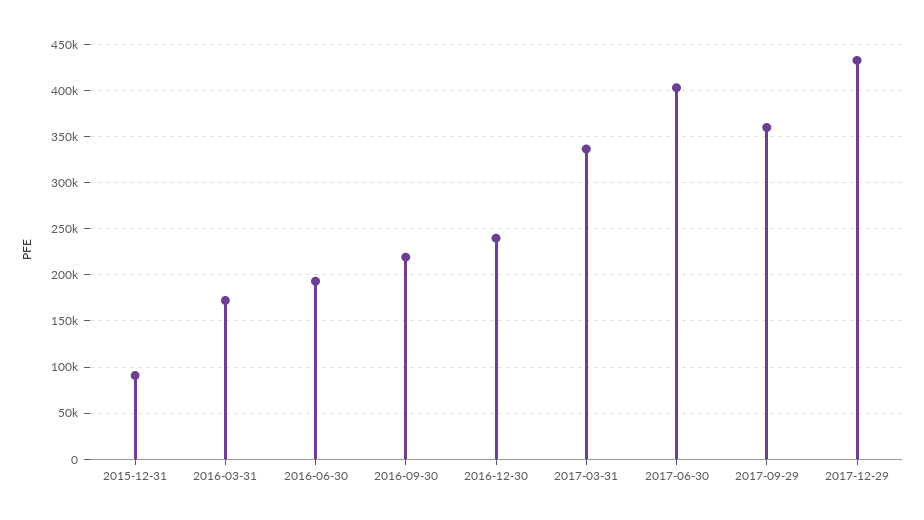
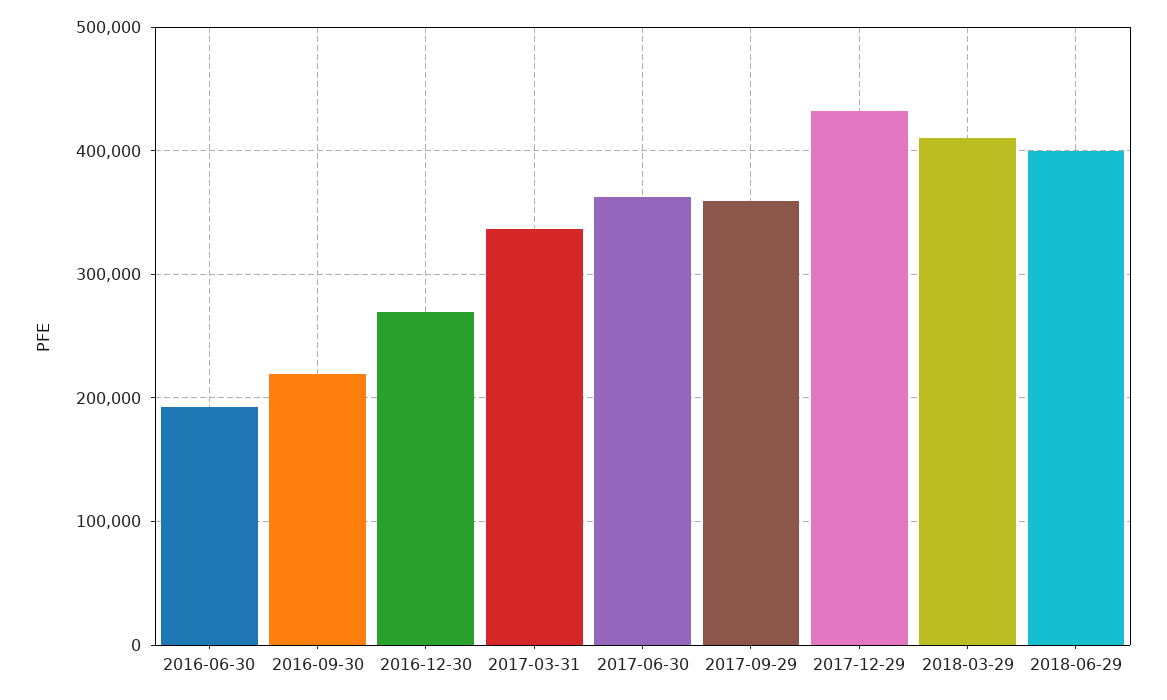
2015-12-31: 90000 -> none
2016-03-31: 170000 -> none
2016-12-30: 240000 -> 270000
2017-06-30: 400000 -> 360000
2018-03-29: none -> 410000
2018-06-29: none -> 400000

